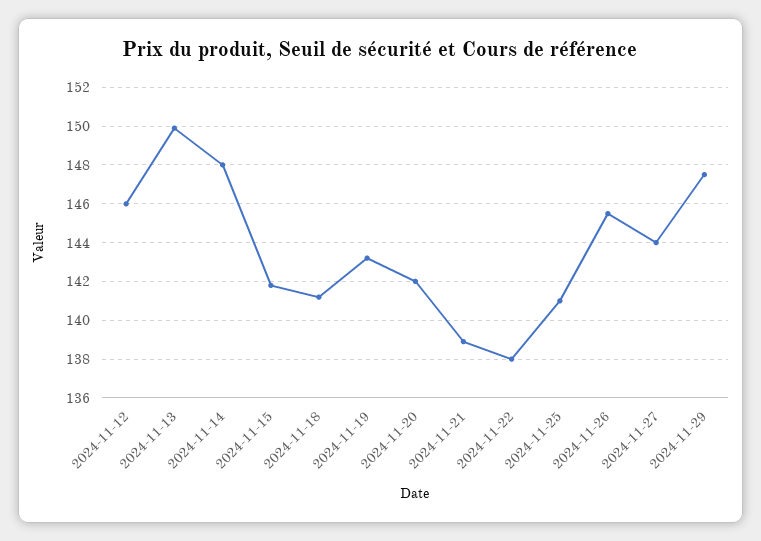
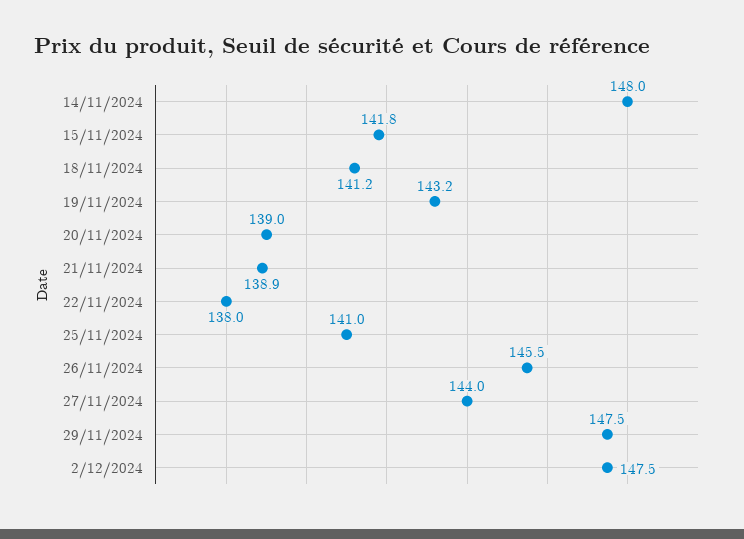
2024-11-12: 146 -> none
2024-11-13: 150 -> none
2024-11-20: 142 -> 139
2/12/2024: none -> 147.5

